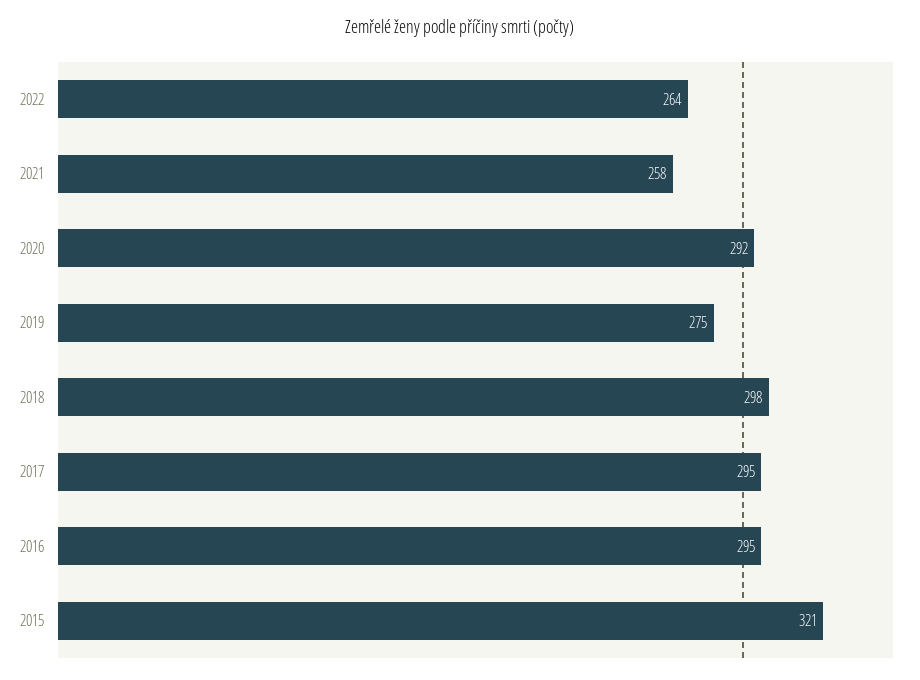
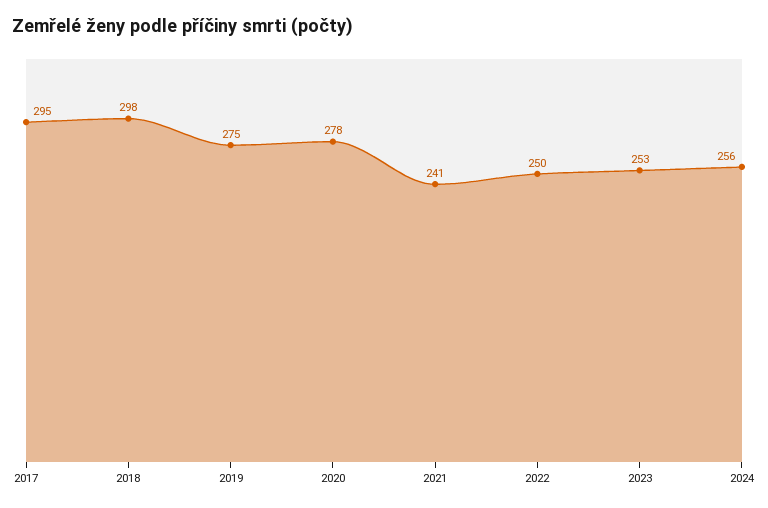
2022: 264 -> 250
2021: 258 -> 241
2020: 292 -> 278
2016: 295 -> none
2015: 321 -> none
2023: none -> 253
2024: none -> 256

